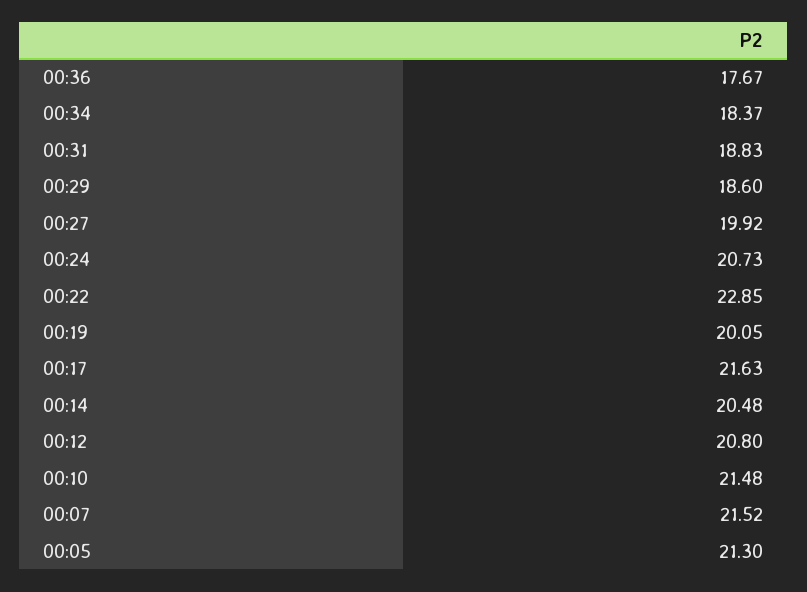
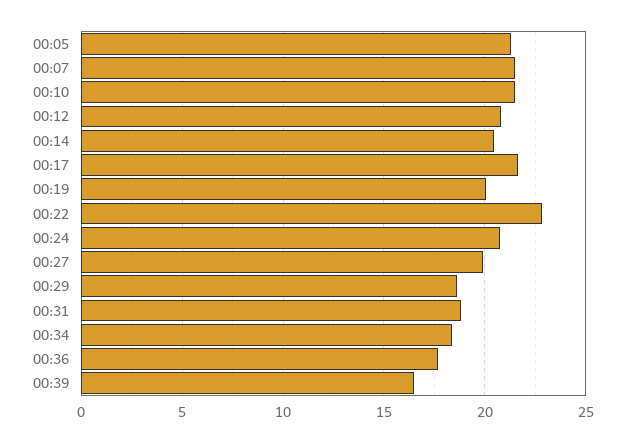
00:39: none -> 16.5

